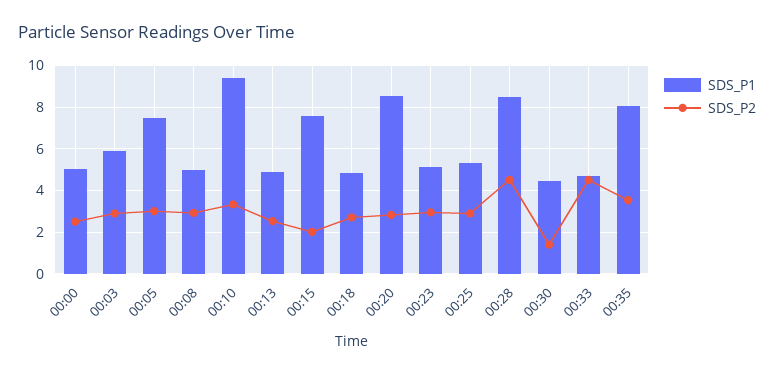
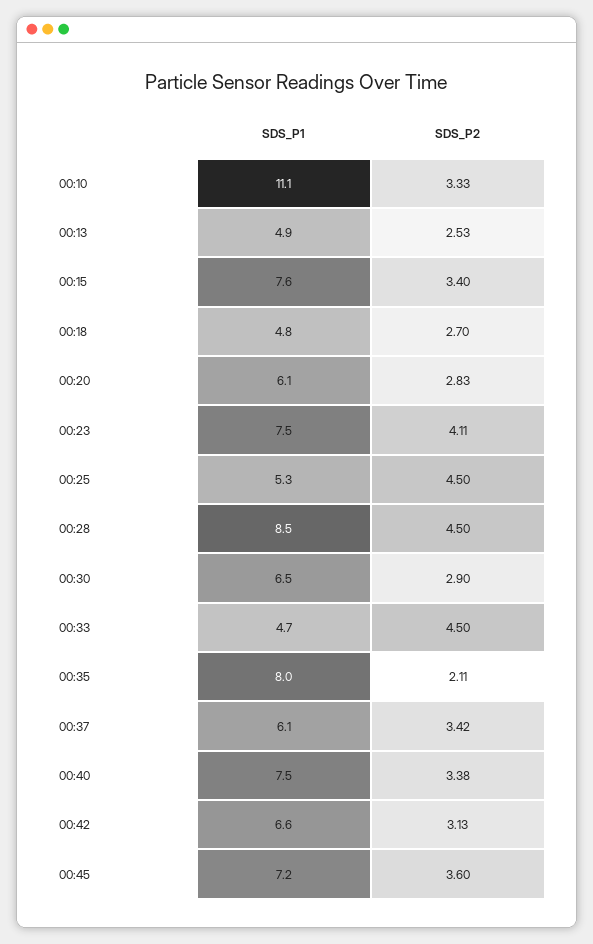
SDS_P1, 00:00: 5 -> none
SDS_P2, 00:00: 2.5 -> none
SDS_P1, 00:03: 6 -> none
SDS_P2, 00:03: 3 -> none
SDS_P1, 00:05: 7.5 -> none
SDS_P2, 00:05: 3 -> none
SDS_P1, 00:08: 5 -> none
SDS_P2, 00:08: 3 -> none
SDS_P1, 00:10: 9.5 -> 11.1
SDS_P2, 00:15: 2 -> 3.4
SDS_P1, 00:20: 8.5 -> 6.1
SDS_P1, 00:23: 5 -> 7.5
SDS_P2, 00:23: 3 -> 4.11
SDS_P2, 00:25: 3 -> 4.5
SDS_P1, 00:30: 4.5 -> 6.5
SDS_P2, 00:30: 1.5 -> 2.9
SDS_P2, 00:35: 3.5 -> 2.11
SDS_P1, 00:37: none -> 6.1
SDS_P2, 00:37: none -> 3.42
SDS_P1, 00:40: none -> 7.5
SDS_P2, 00:40: none -> 3.38
SDS_P1, 00:42: none -> 6.6
SDS_P2, 00:42: none -> 3.13
SDS_P1, 00:45: none -> 7.2
SDS_P2, 00:45: none -> 3.6

